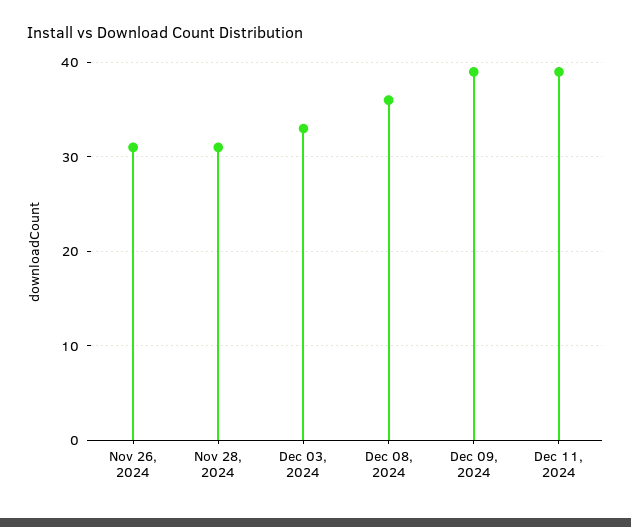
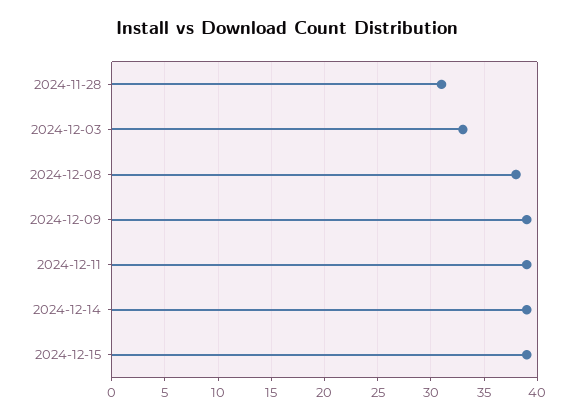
Nov 26, 2024: 31 -> none
Dec 08, 2024: 36 -> 38
2024-12-14: none -> 39
2024-12-15: none -> 39

